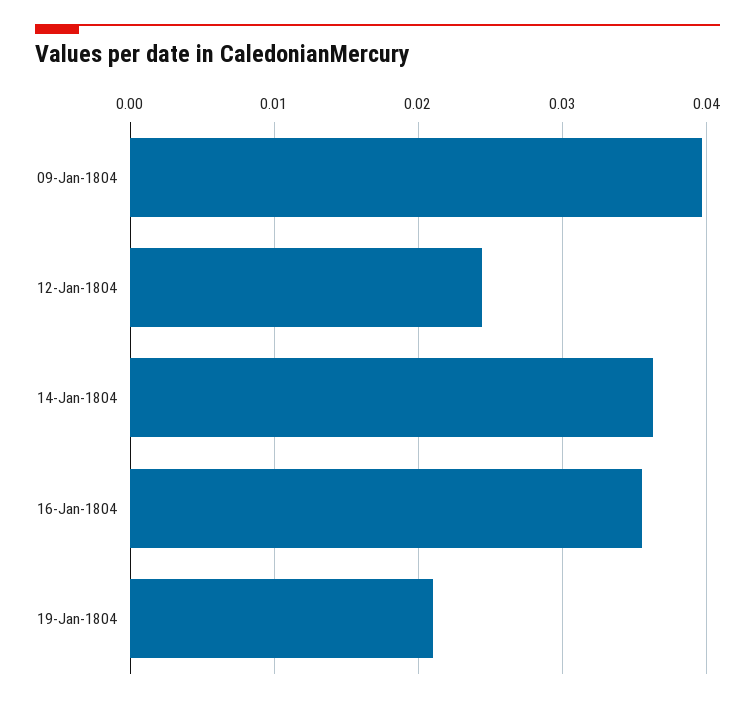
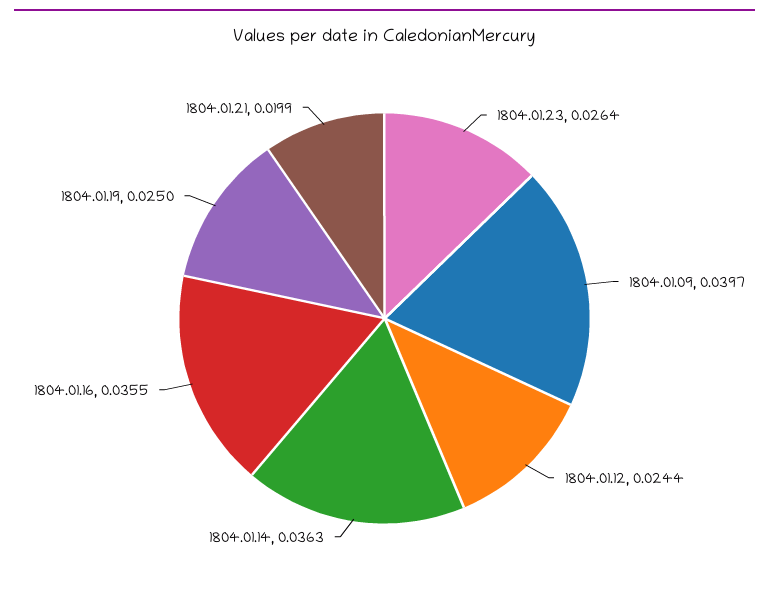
19-Jan-1804: 0.021 -> 0.025
1804.01.23: none -> 0.0264
1804.01.21: none -> 0.0199

